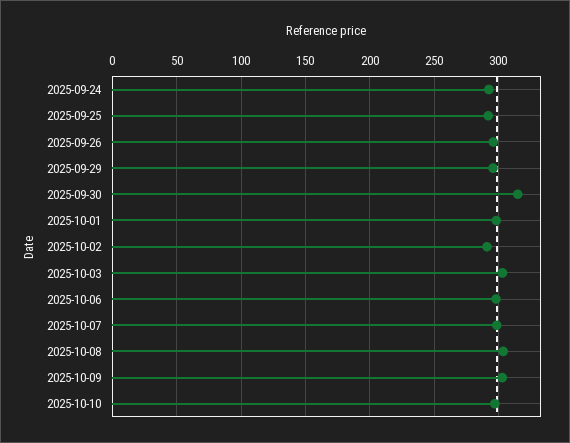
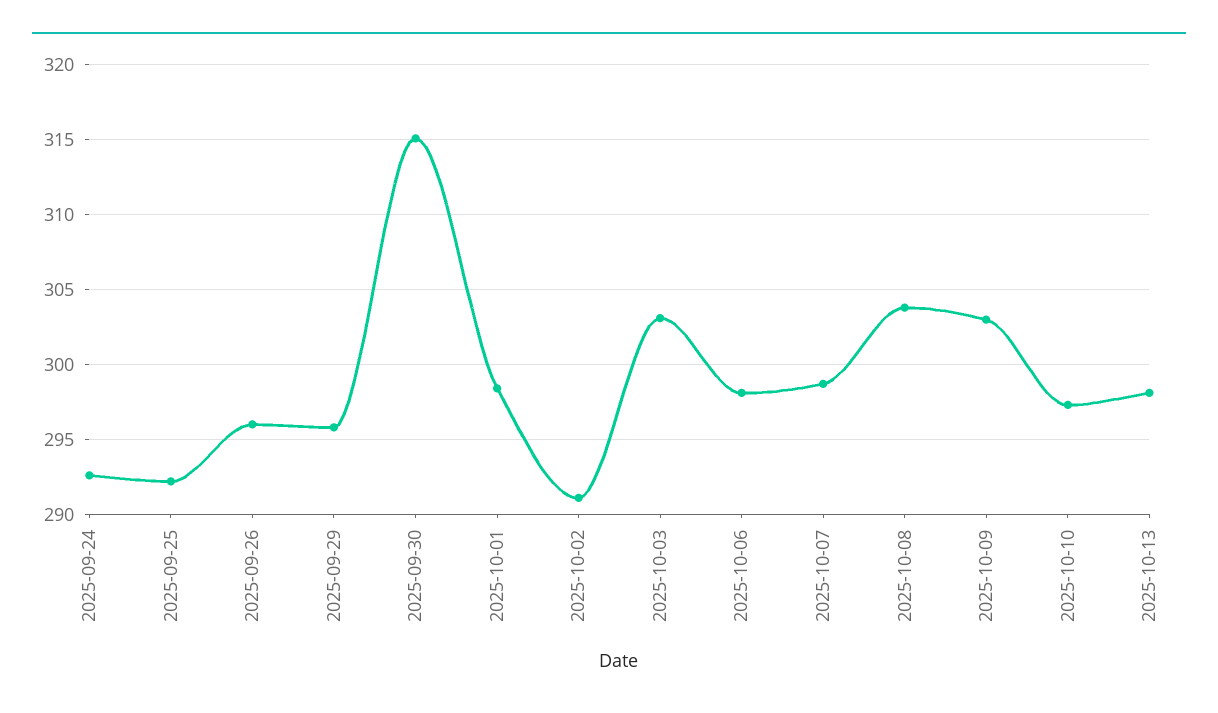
2025-10-13: none -> 298

